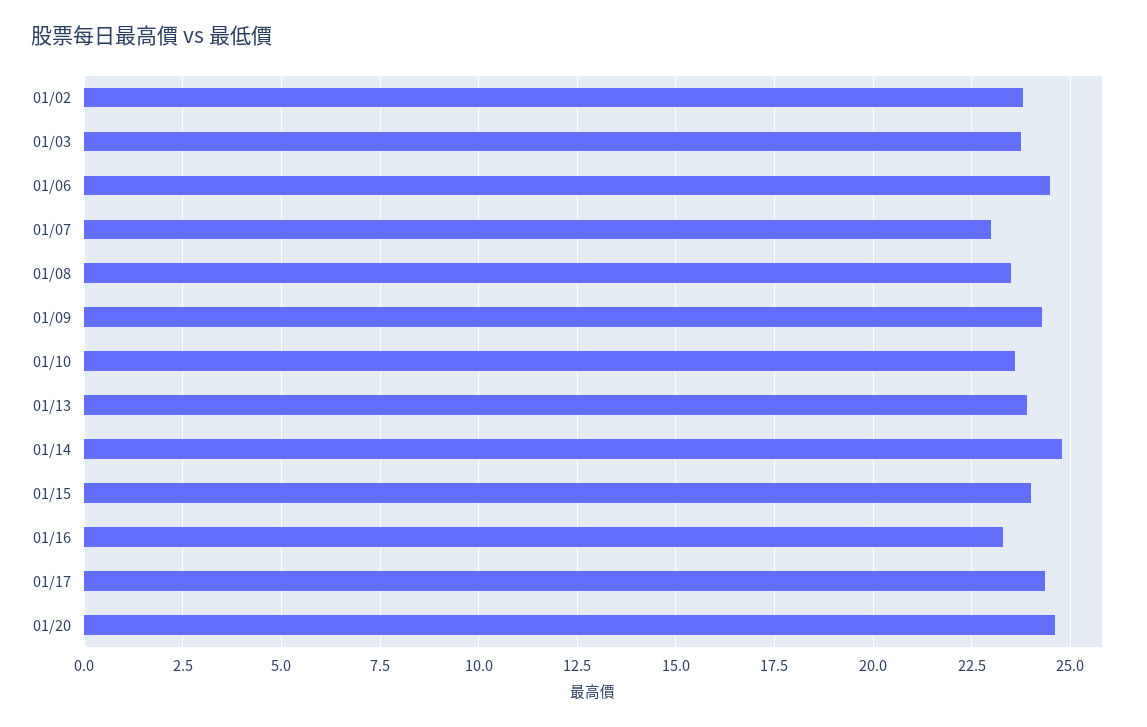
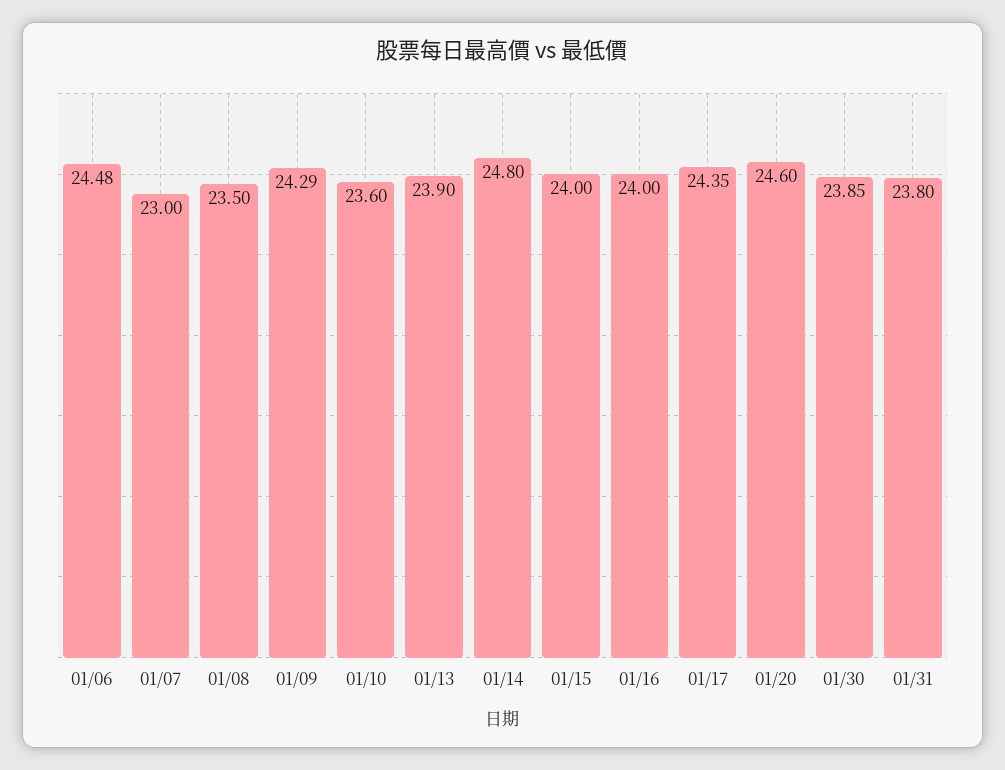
01/02: 23.75 -> none
01/03: 23.75 -> none
01/16: 23.25 -> 24
01/30: none -> 23.85
01/31: none -> 23.8

